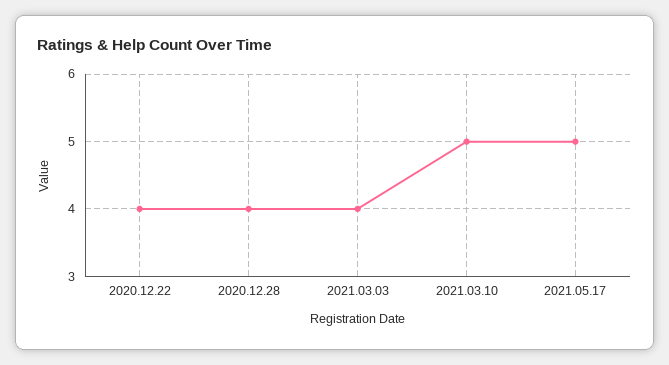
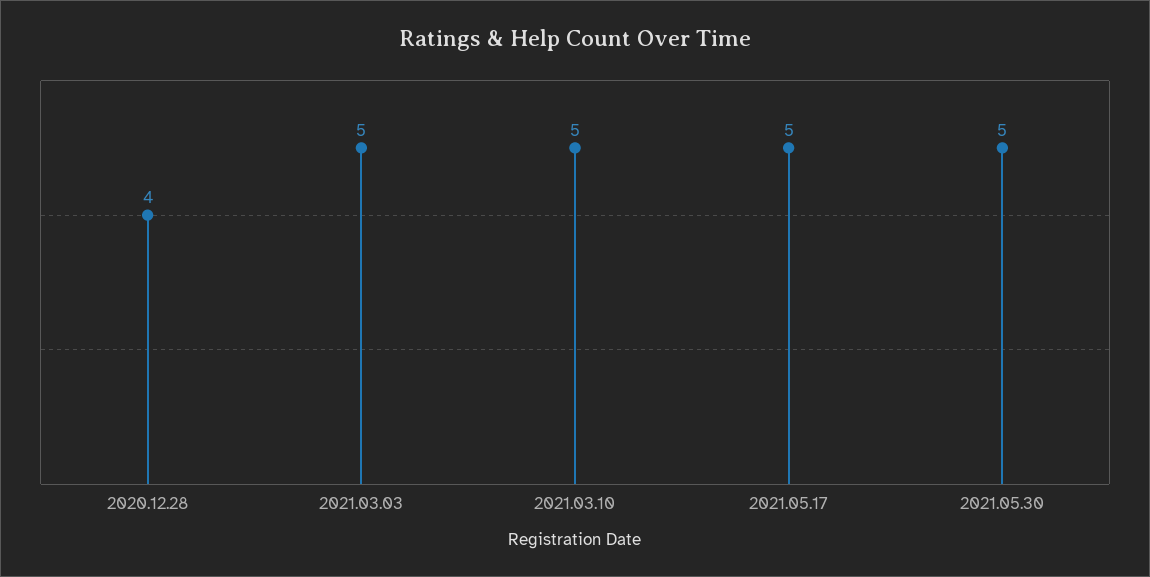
2020.12.22: 4 -> none
2021.03.03: 4 -> 5
2021.05.30: none -> 5

